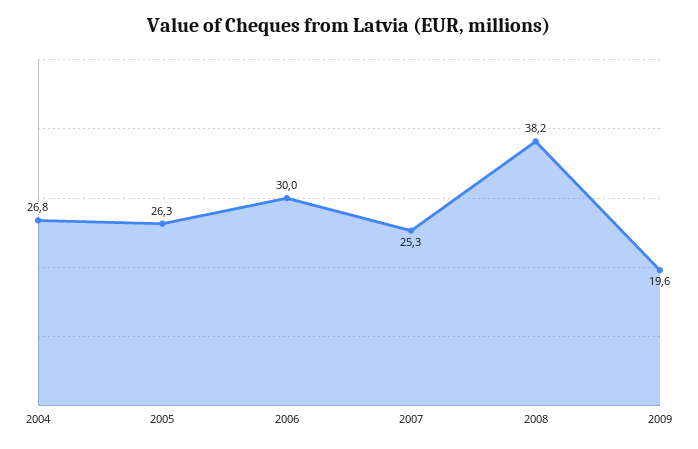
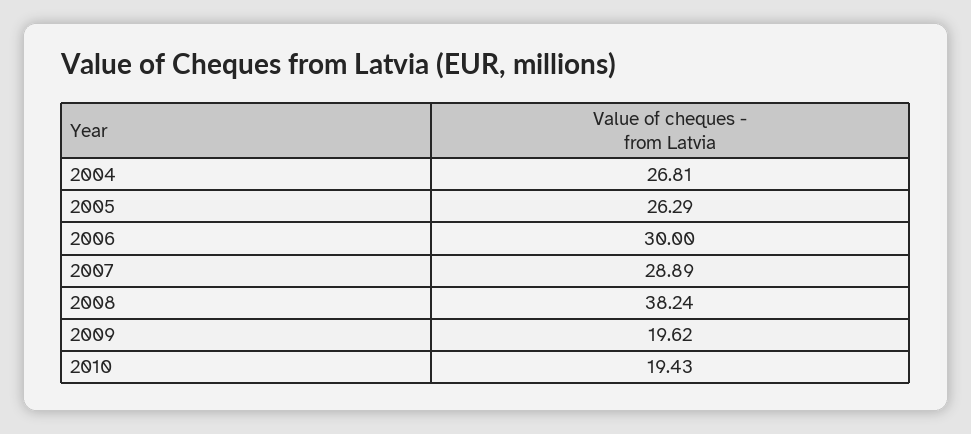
2007: 25.3 -> 28.89
2010: none -> 19.43

